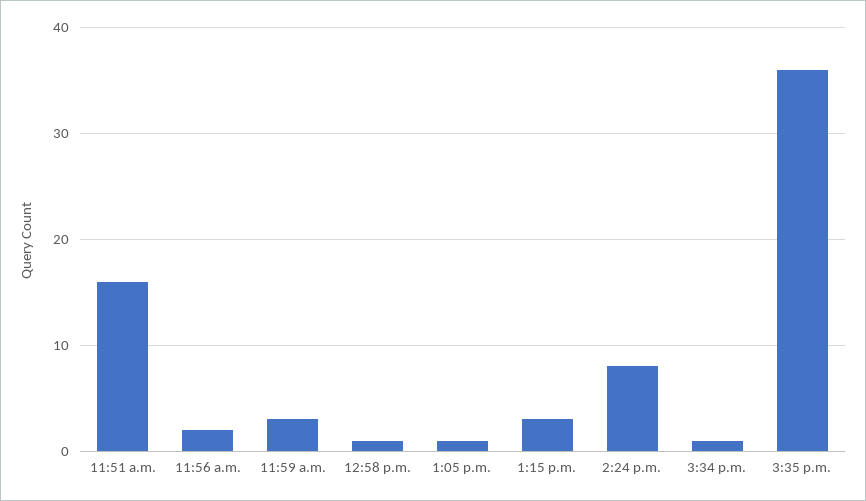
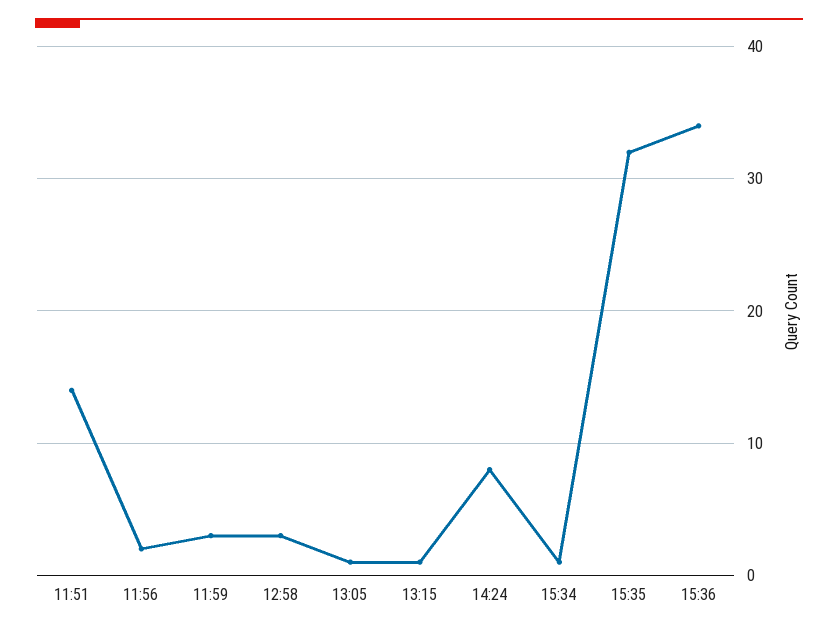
11:51 a.m.: 16 -> 14
12:58 p.m.: 1 -> 3
1:15 p.m.: 3 -> 1
3:35 p.m.: 36 -> 32
15:36: none -> 34

